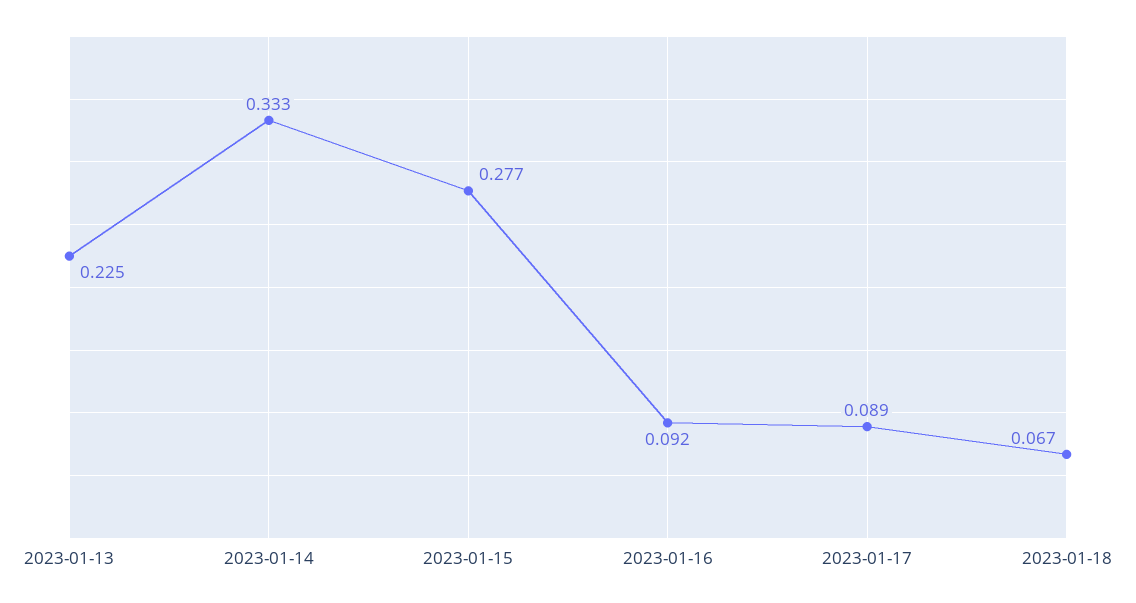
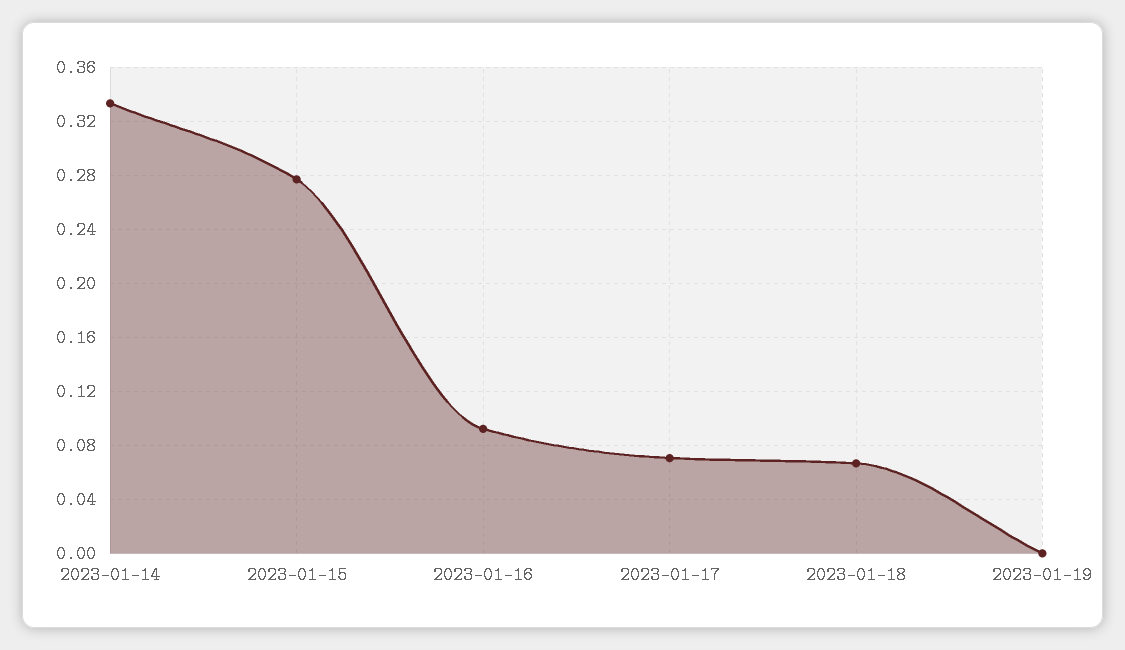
2023-01-13: 0.225 -> none
2023-01-17: 0.089 -> 0.07
2023-01-19: none -> 0

